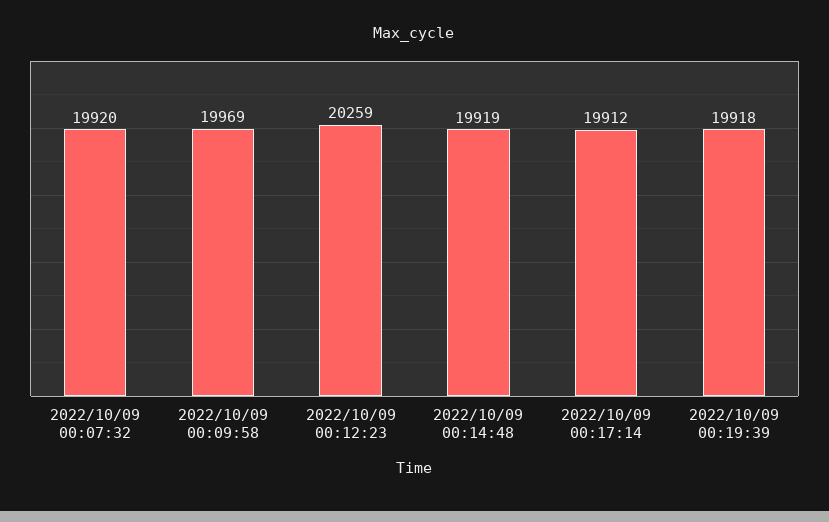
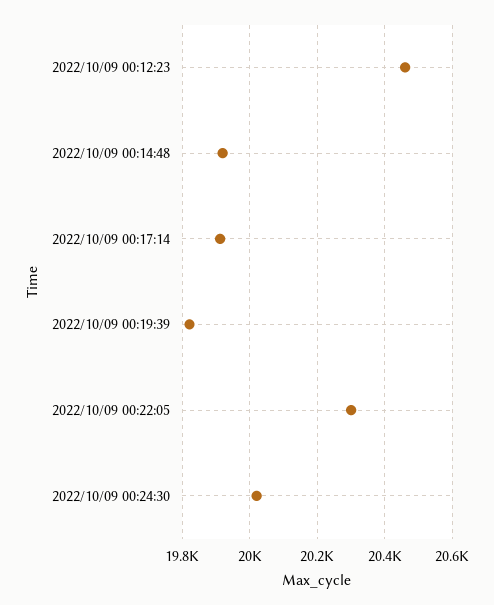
2022/10/09 00:07:32: 19920 -> none
2022/10/09 00:09:58: 19969 -> none
2022/10/09 00:12:23: 20259 -> 20460
2022/10/09 00:19:39: 19918 -> 19820
2022/10/09 00:22:05: none -> 20300
2022/10/09 00:24:30: none -> 20020

